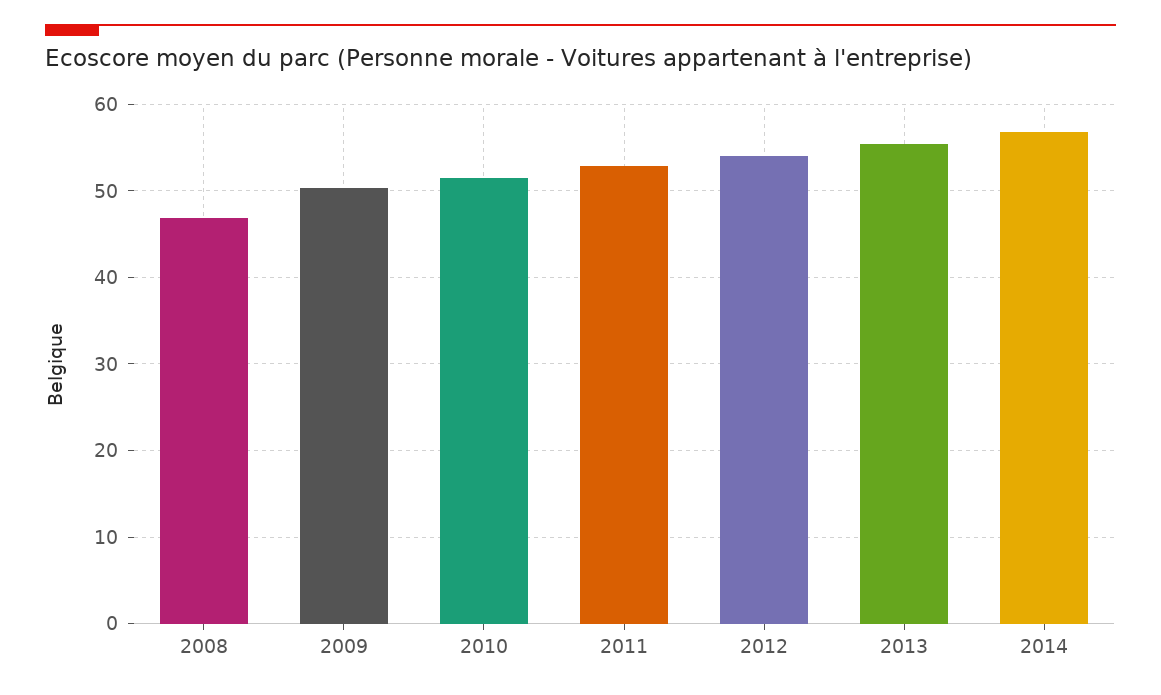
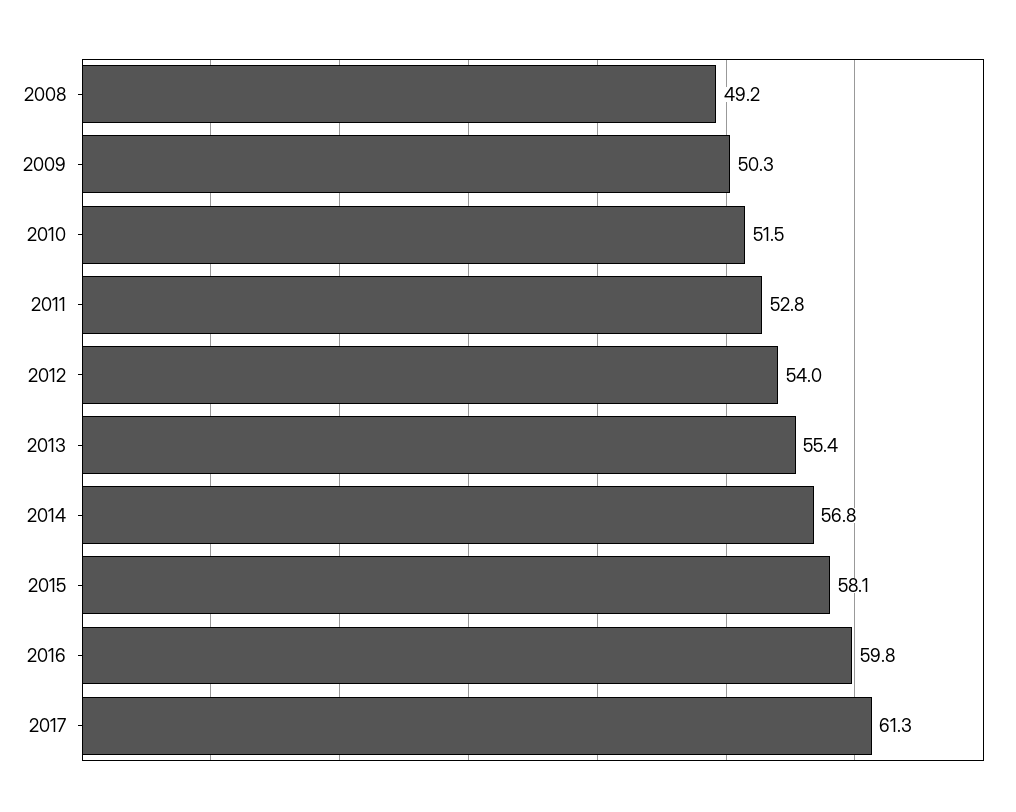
2008: 47 -> 49.2
2015: none -> 58.1
2016: none -> 59.8
2017: none -> 61.3

